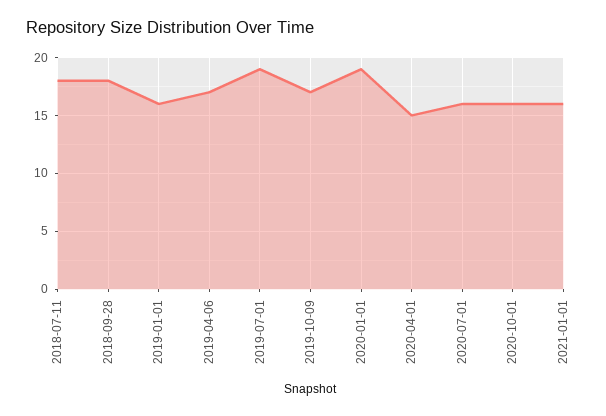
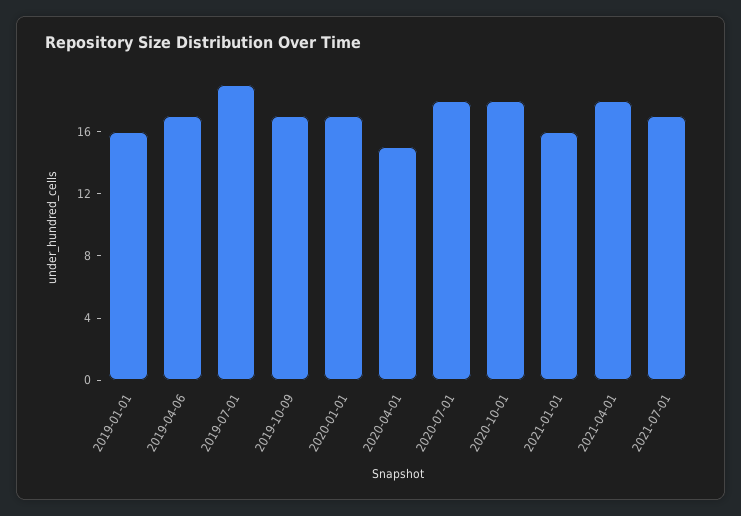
2018-07-11: 18 -> none
2018-09-28: 18 -> none
2020-01-01: 19 -> 17
2020-07-01: 16 -> 18
2020-10-01: 16 -> 18
2021-04-01: none -> 18
2021-07-01: none -> 17

